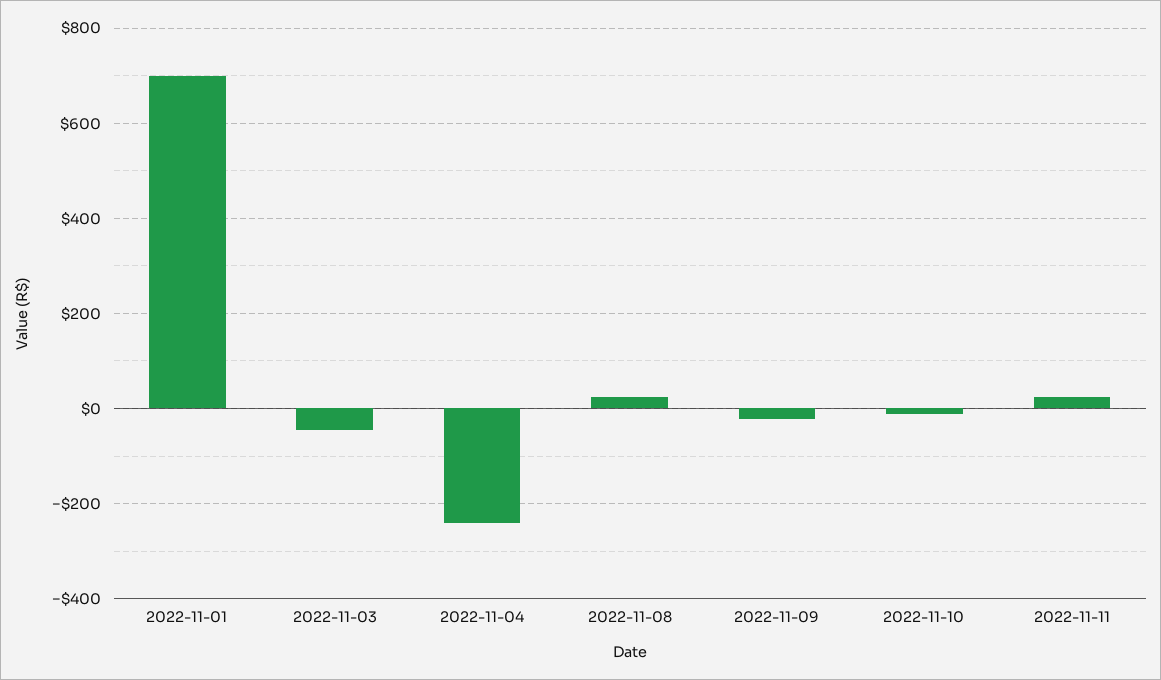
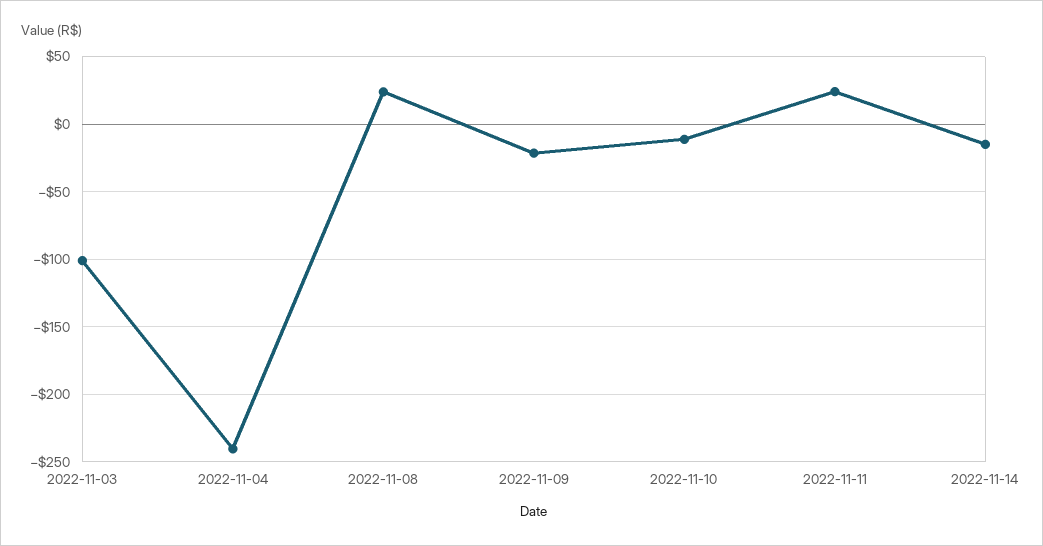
2022-11-01: 700 -> none
2022-11-03: -40 -> -100
2022-11-14: none -> -15

